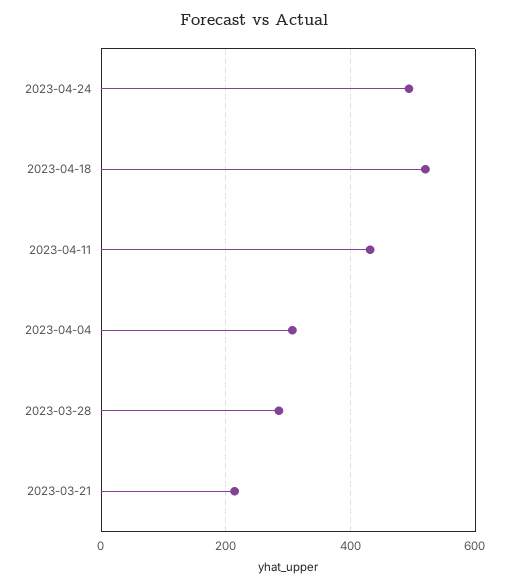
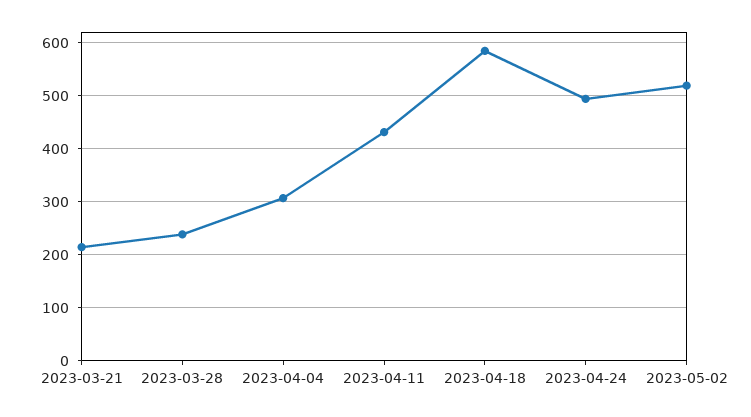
2023-04-18: 520 -> 580
2023-03-28: 280 -> 240
2023-05-02: none -> 520

